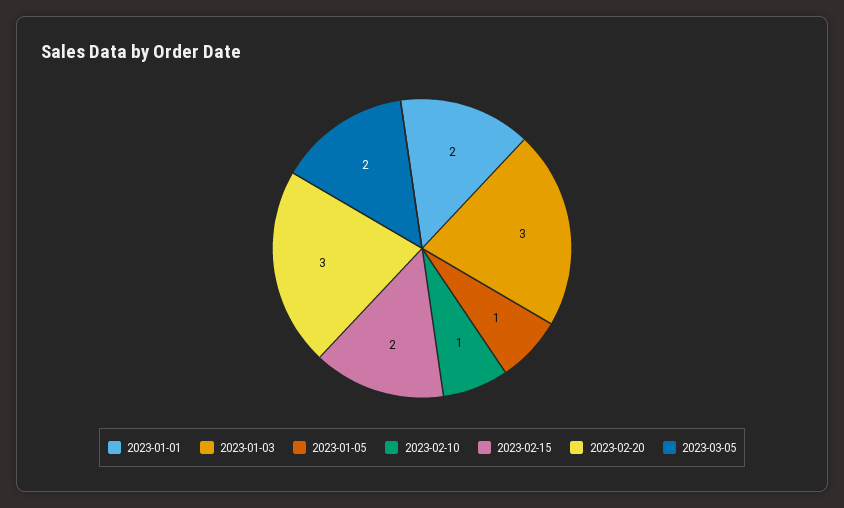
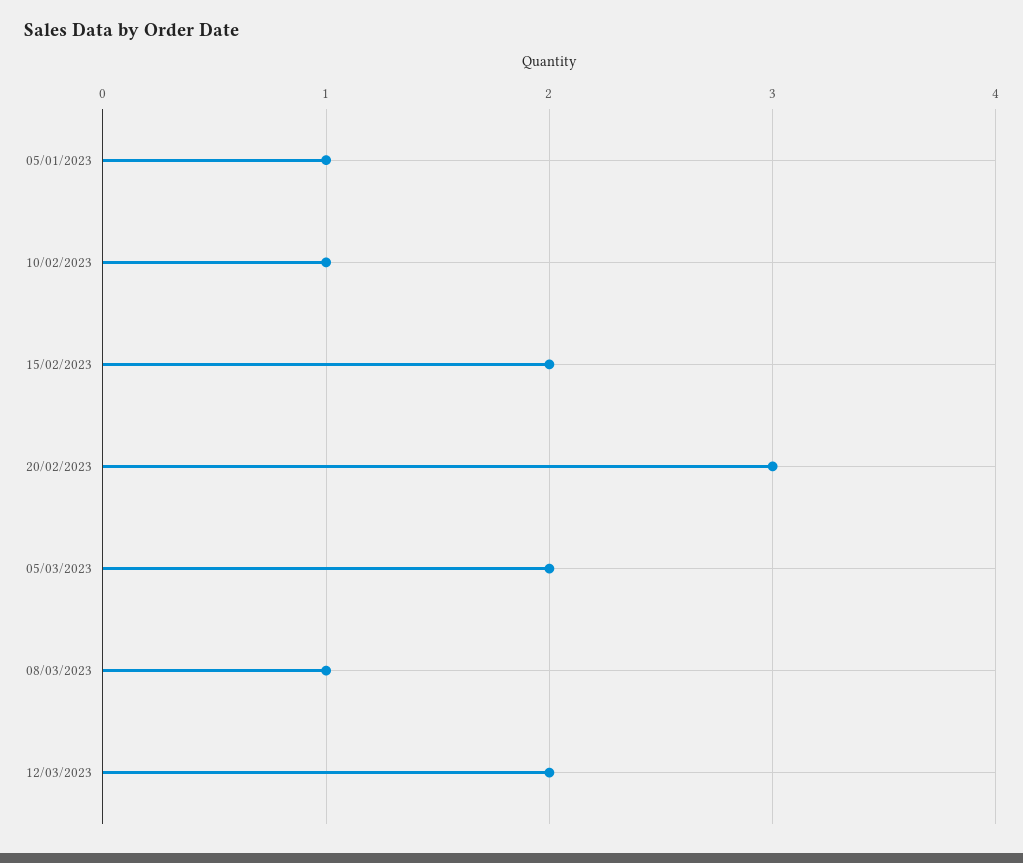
2023-01-01: 2 -> none
2023-01-03: 3 -> none
08/03/2023: none -> 1
12/03/2023: none -> 2

